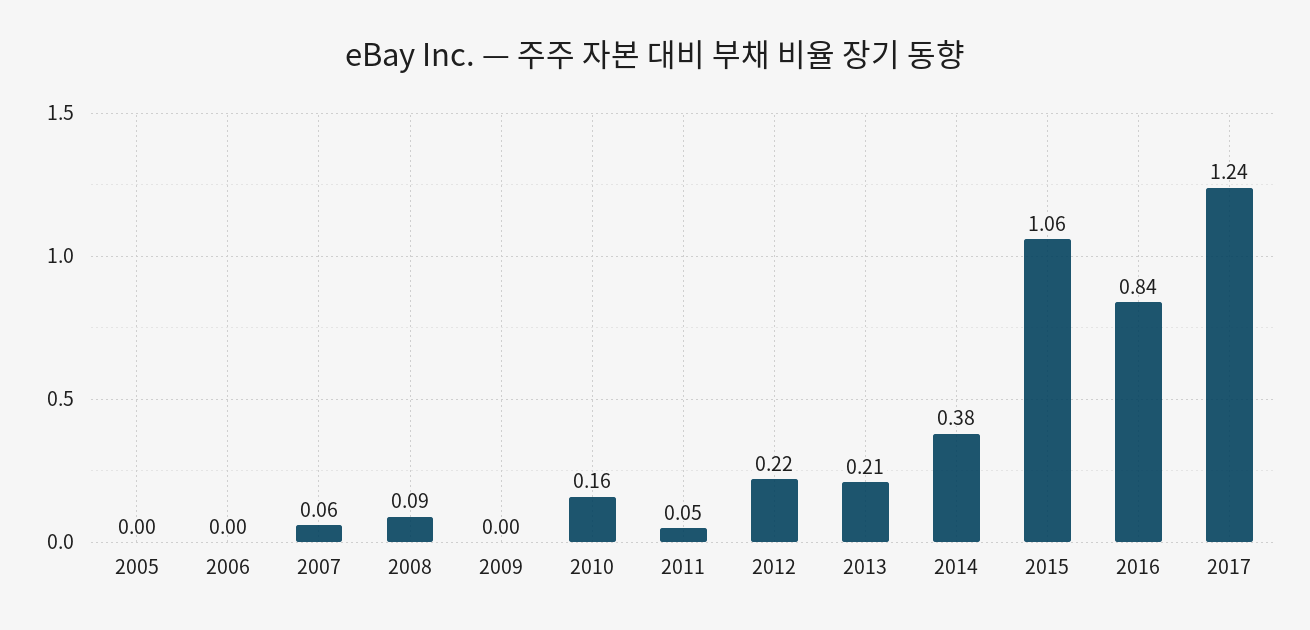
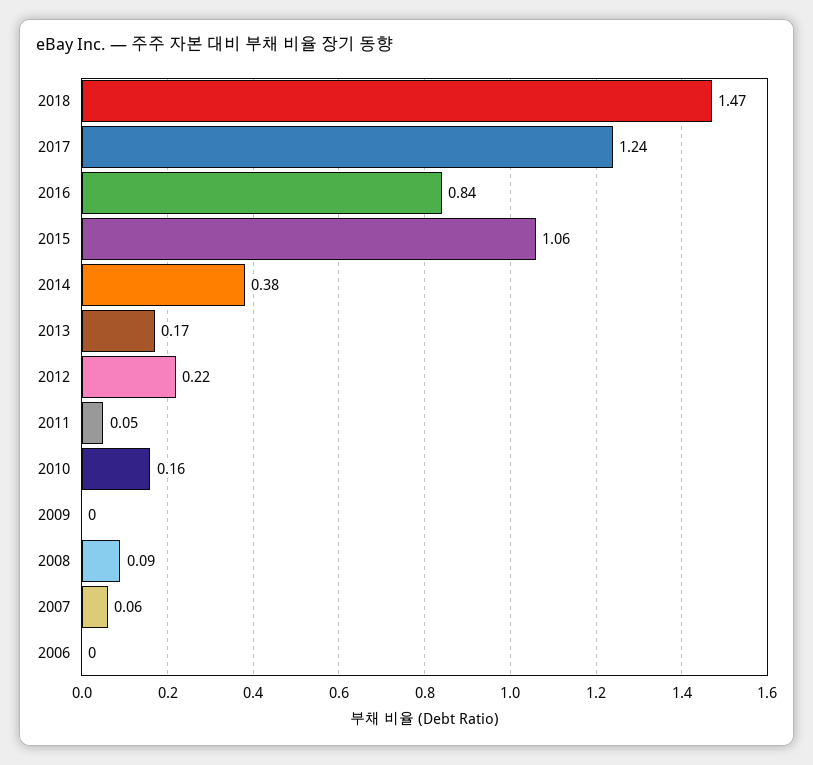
2005: 0 -> none
2013: 0.21 -> 0.17
2018: none -> 1.47

